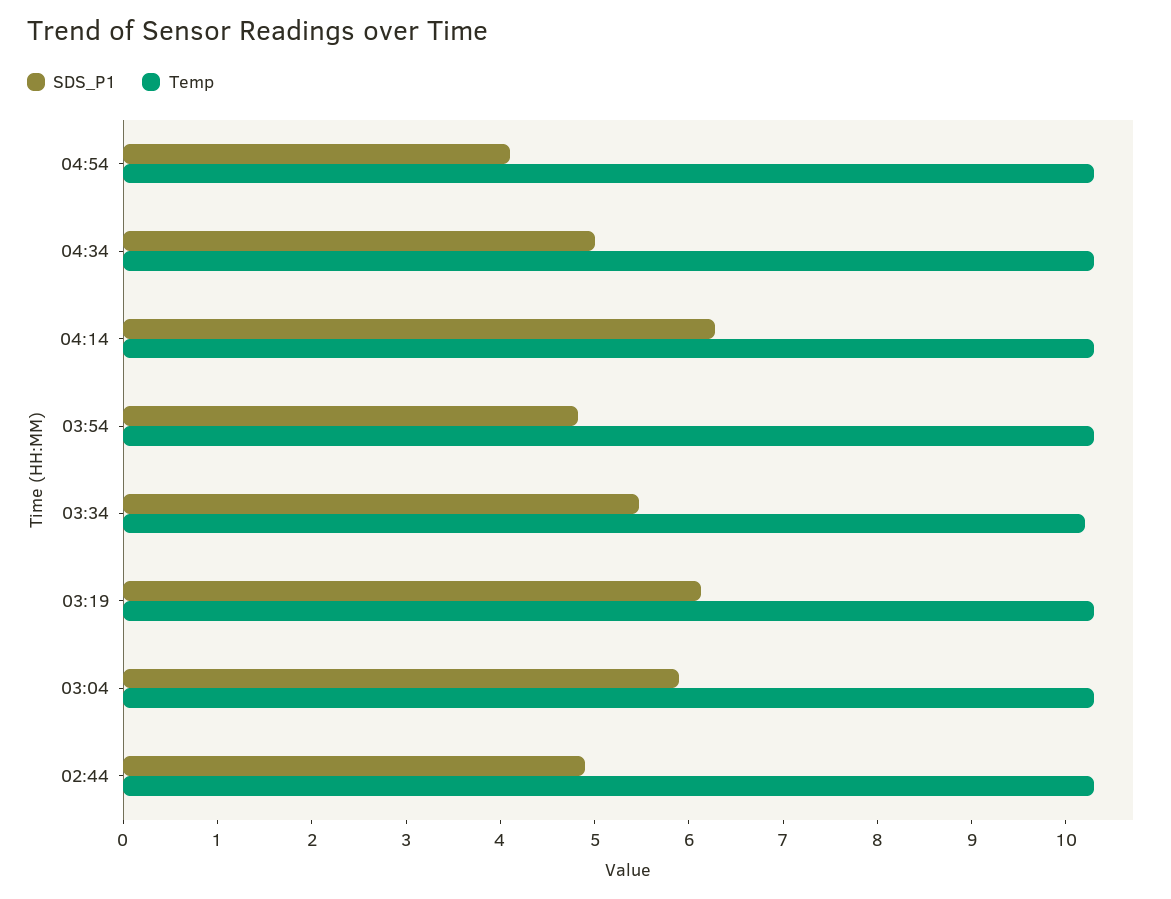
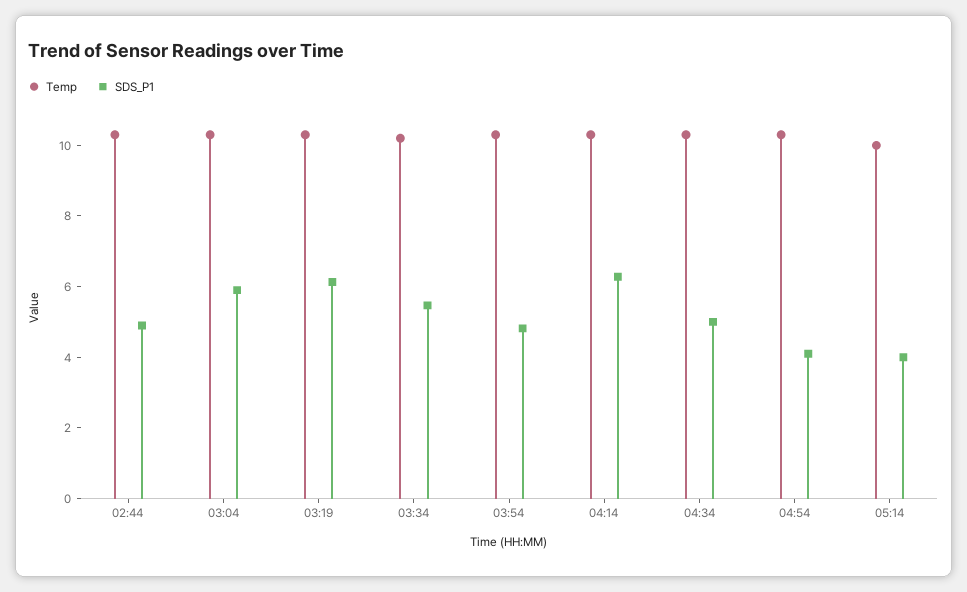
Temp, 05:14: none -> 10
SDS_P1, 05:14: none -> 4

